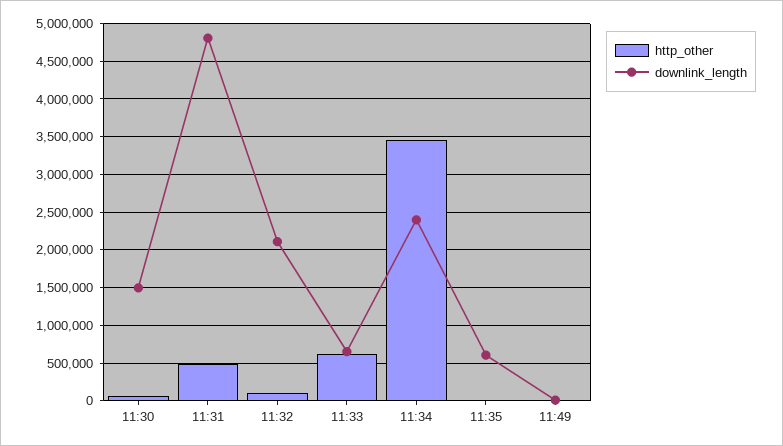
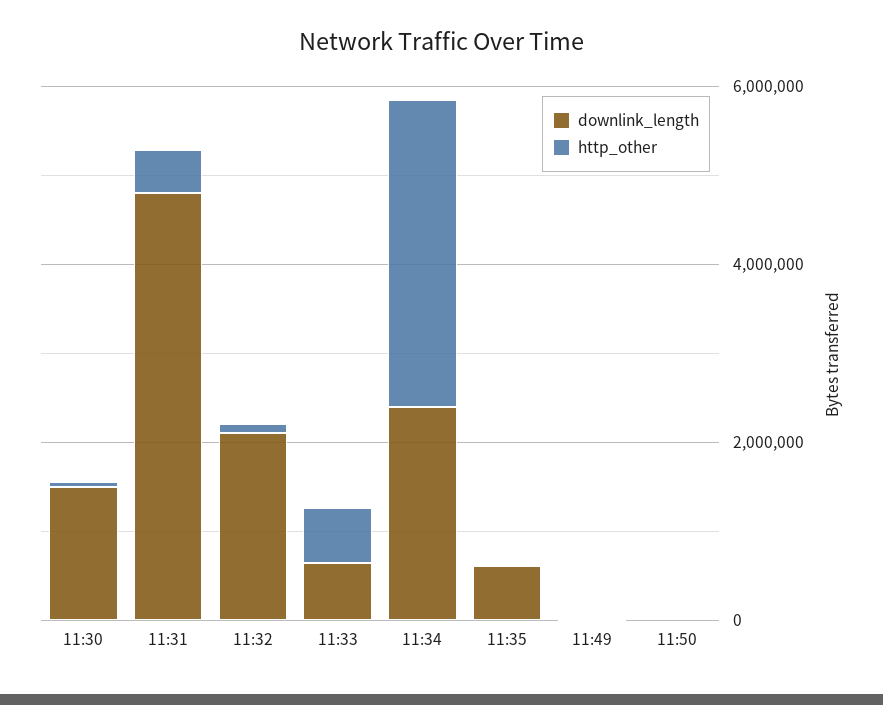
downlink_length, 11:50: none -> 0
http_other, 11:50: none -> 0

